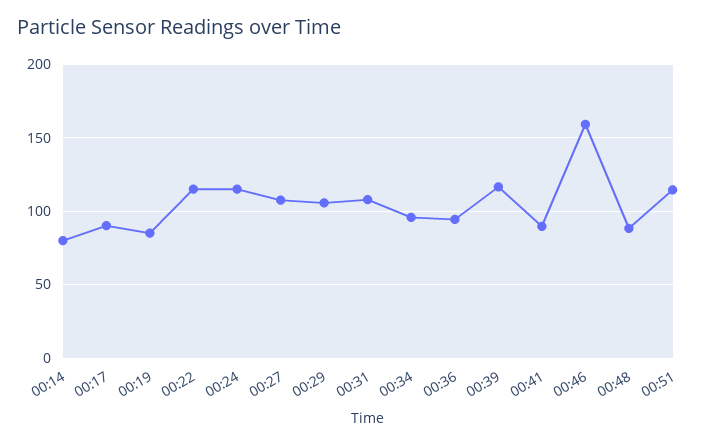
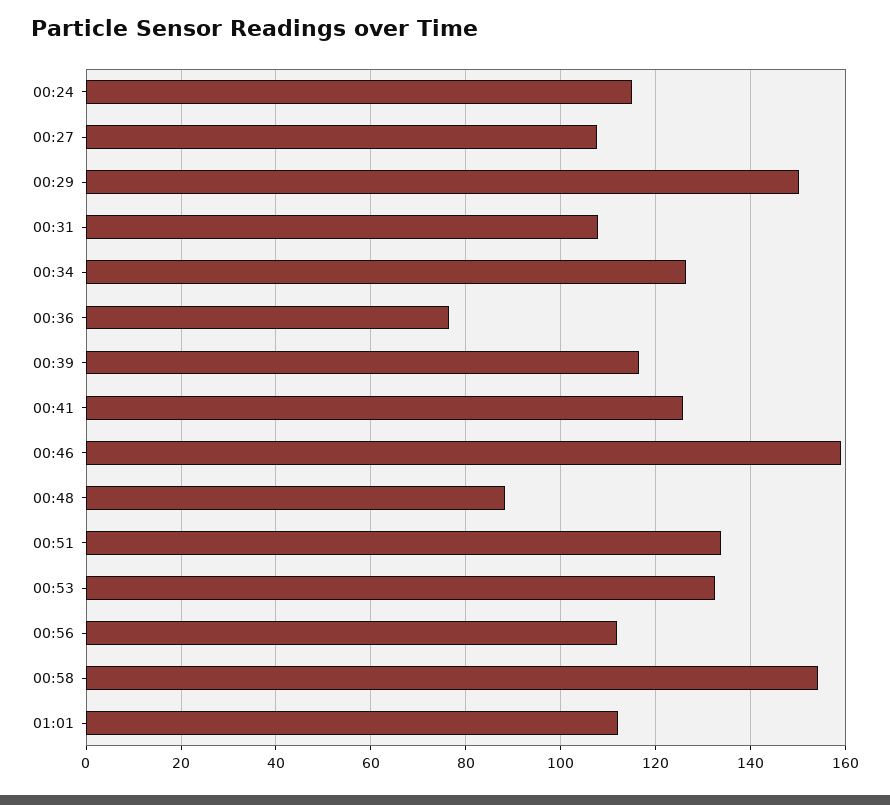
00:14: 80 -> none
00:17: 90 -> none
00:19: 85 -> none
00:22: 115 -> none
00:29: 105 -> 150
00:34: 95 -> 126
00:36: 95 -> 76
00:41: 90 -> 126
00:51: 115 -> 134
00:53: none -> 132
00:56: none -> 112
00:58: none -> 154
01:01: none -> 112

